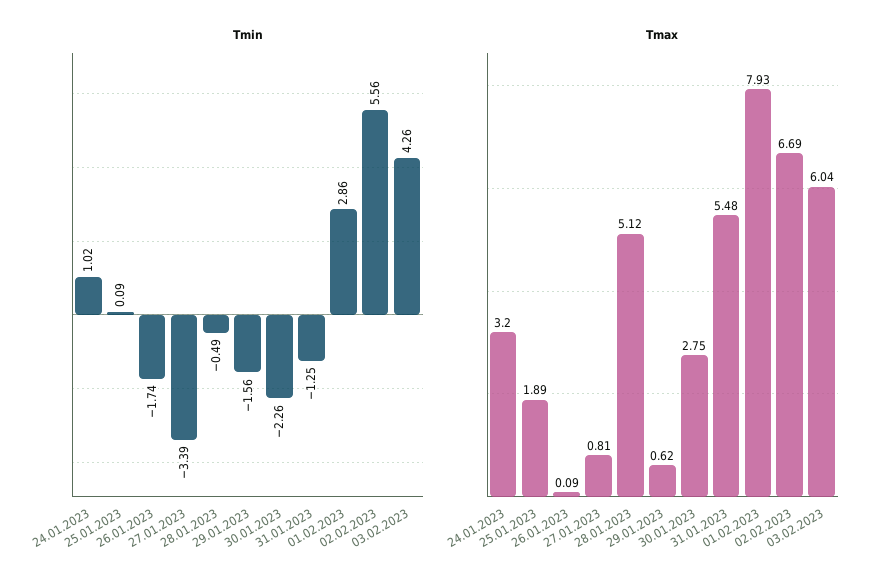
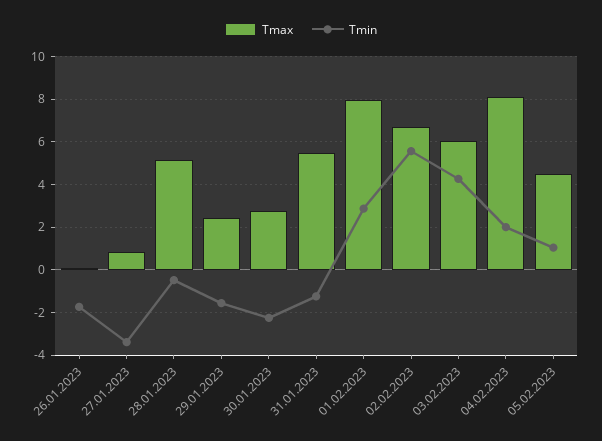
Tmin, 24.01.2023: 1.02 -> none
Tmin, 25.01.2023: 0.09 -> none
Tmax, 24.01.2023: 3.2 -> none
Tmax, 25.01.2023: 1.89 -> none
Tmax, 29.01.2023: 0.62 -> 2.5
Tmax, 04.02.2023: none -> 8
Tmin, 04.02.2023: none -> 2
Tmax, 05.02.2023: none -> 4.5
Tmin, 05.02.2023: none -> 1

